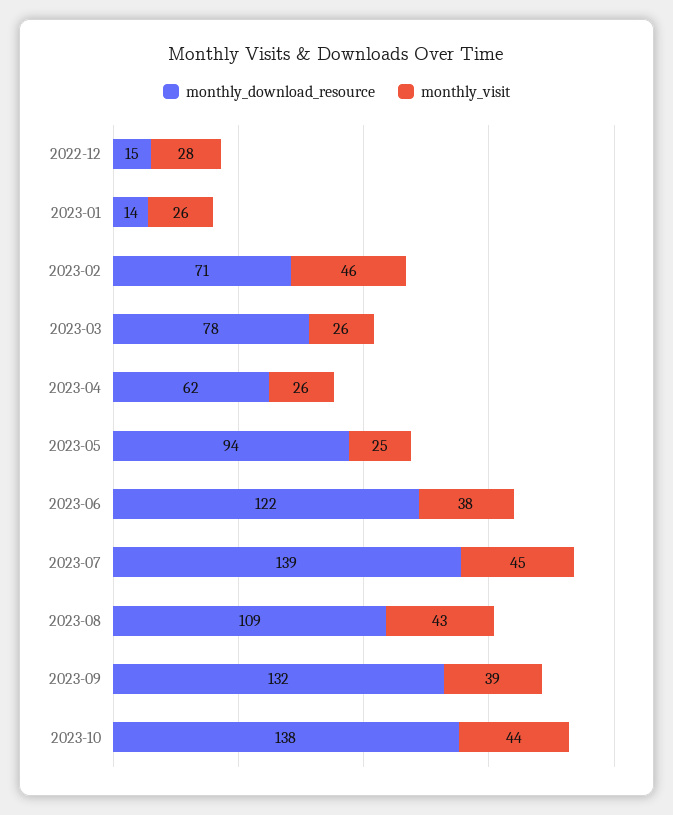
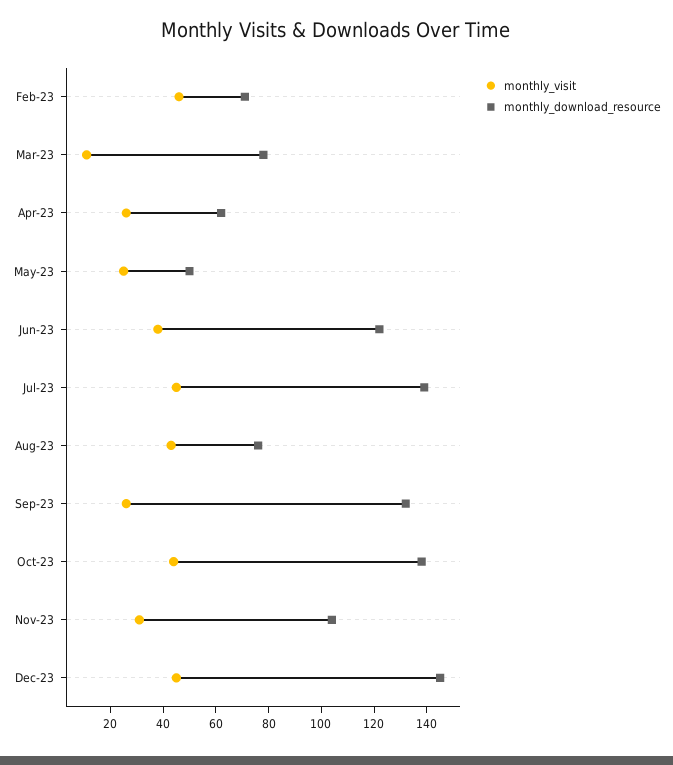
monthly_download_resource, 2022-12: 15 -> none
monthly_visit, 2022-12: 28 -> none
monthly_download_resource, 2023-01: 14 -> none
monthly_visit, 2023-01: 26 -> none
monthly_visit, 2023-03: 26 -> 10
monthly_download_resource, 2023-05: 94 -> 50
monthly_download_resource, 2023-08: 109 -> 75
monthly_visit, 2023-09: 39 -> 25
monthly_visit, Nov-23: none -> 30
monthly_download_resource, Nov-23: none -> 105
monthly_visit, Dec-23: none -> 45
monthly_download_resource, Dec-23: none -> 145

